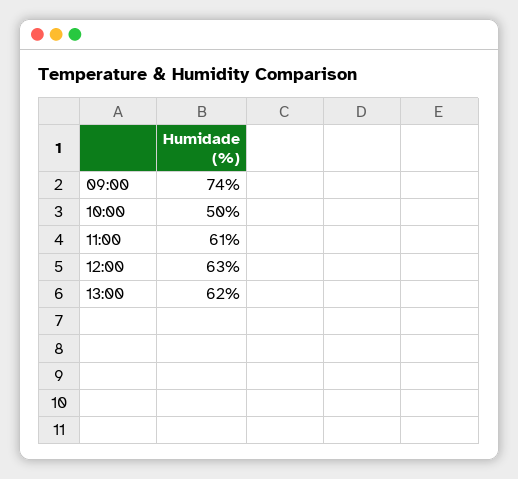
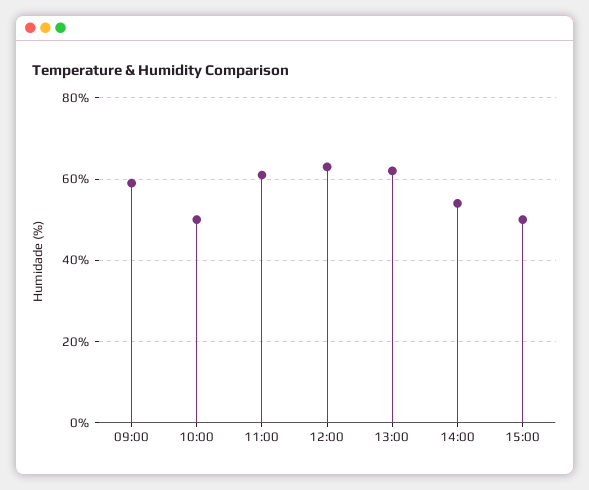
09:00: 74 -> 60
14:00: none -> 55
15:00: none -> 50

